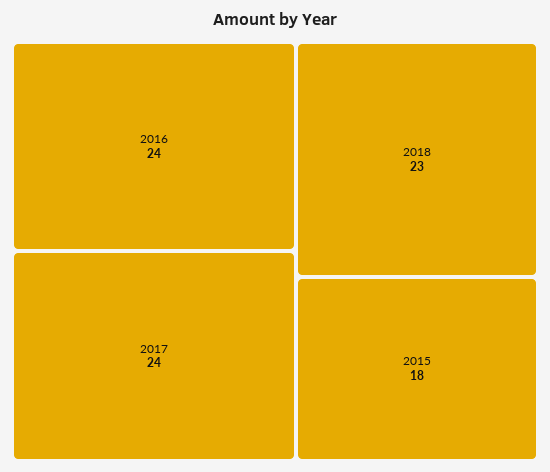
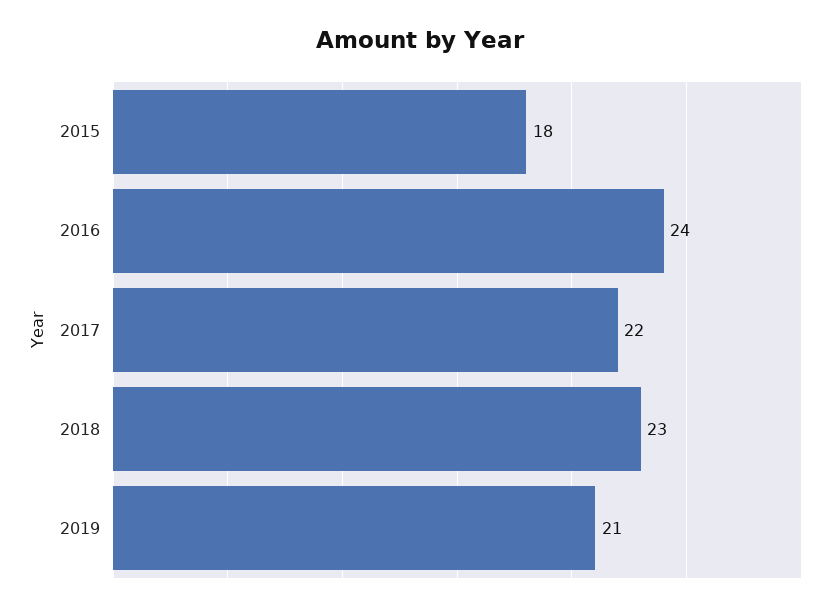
2017: 24 -> 22
2019: none -> 21

